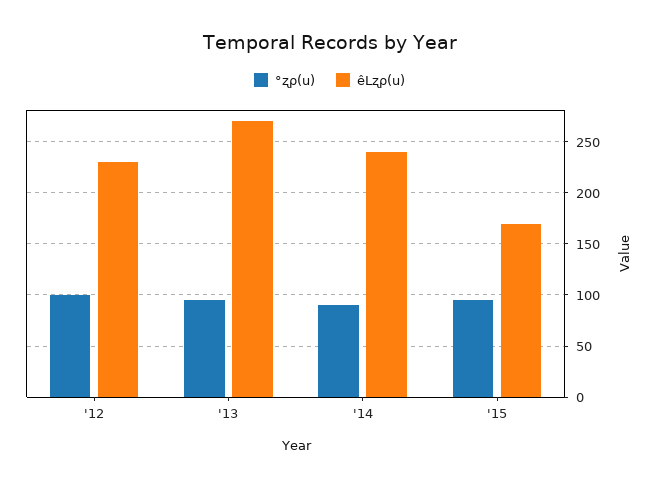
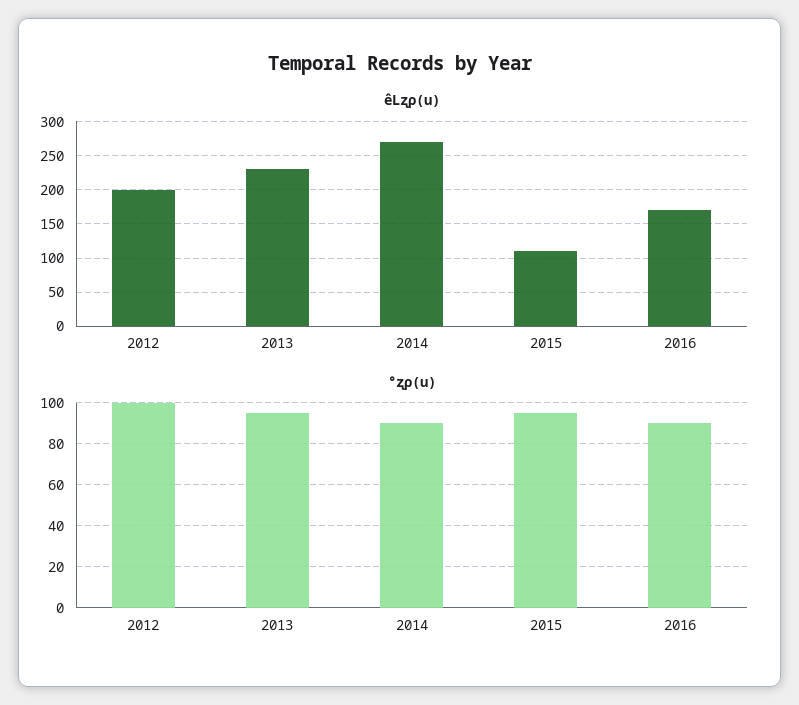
êLʐρ(u), '12: 230 -> 200
êLʐρ(u), '13: 270 -> 230
êLʐρ(u), '14: 240 -> 270
êLʐρ(u), '15: 170 -> 110
êLʐρ(u), 2016: none -> 170
°ʐρ(u), 2016: none -> 90

